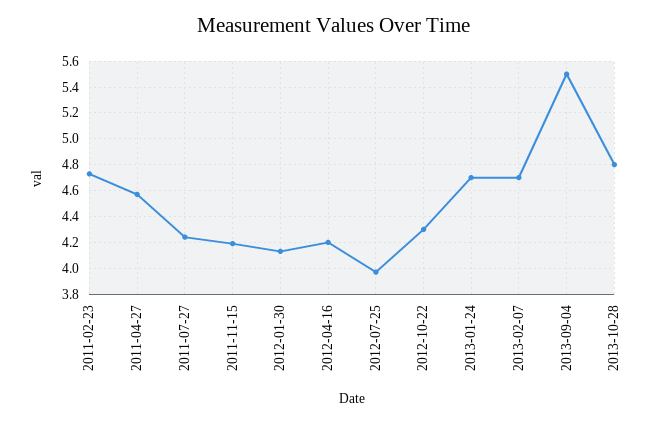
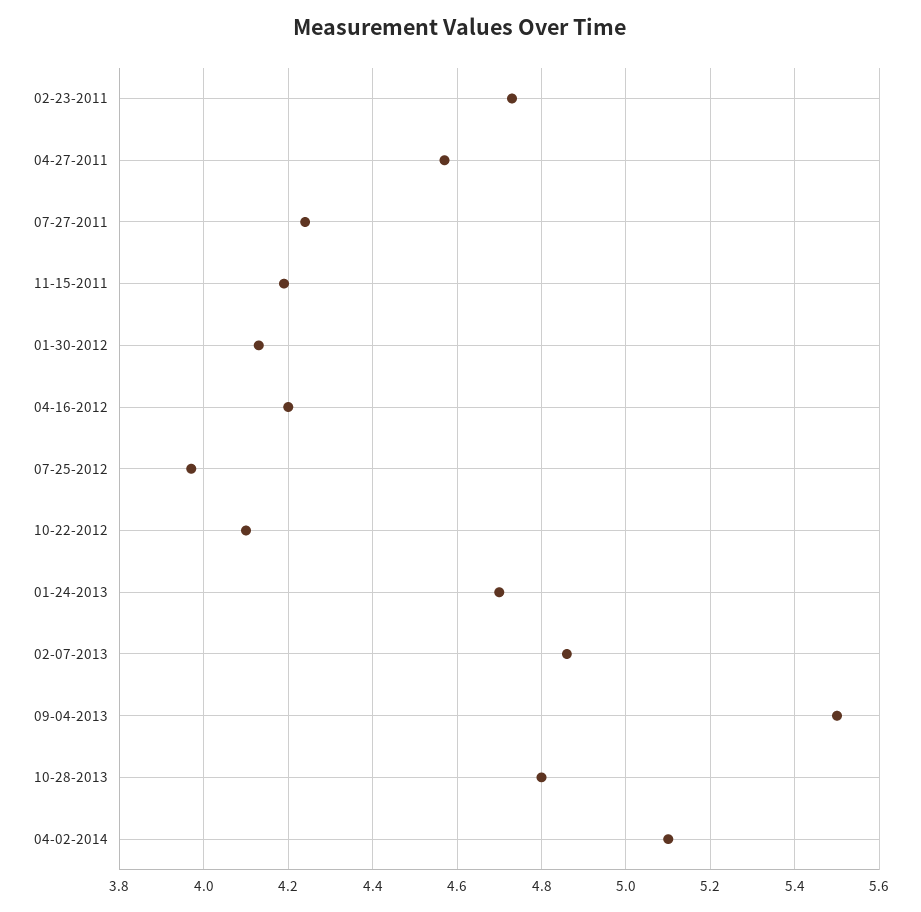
2012-10-22: 4.3 -> 4.1
2013-02-07: 4.7 -> 4.85
04-02-2014: none -> 5.1

